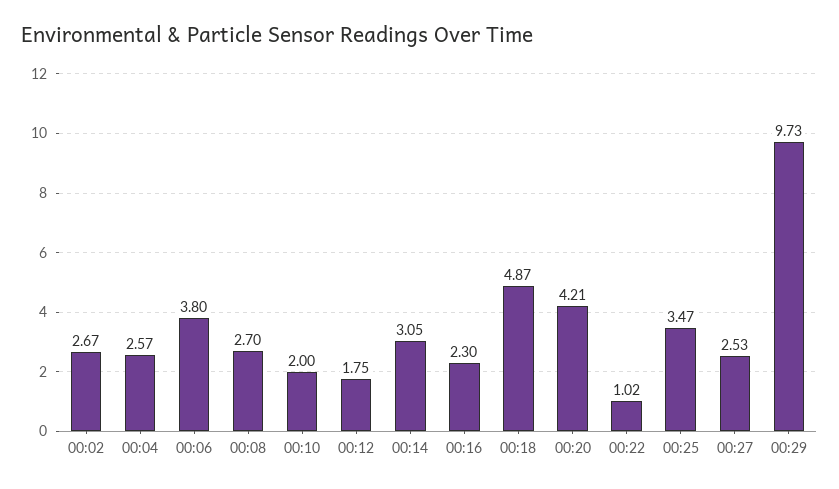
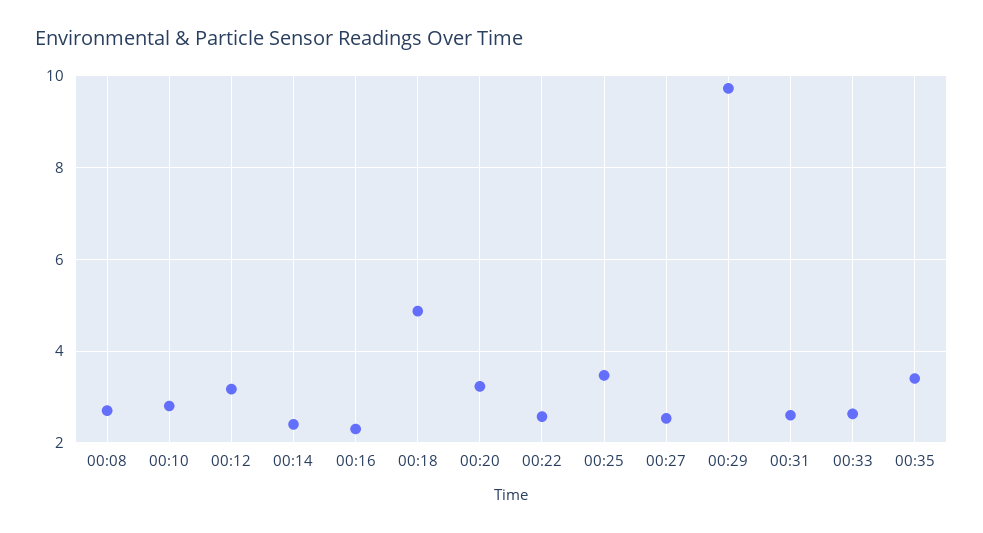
00:02: 2.67 -> none
00:04: 2.57 -> none
00:06: 3.8 -> none
00:10: 2 -> 2.8
00:12: 1.75 -> 3.2
00:14: 3.05 -> 2.4
00:20: 4.21 -> 3.2
00:22: 1.02 -> 2.6
00:31: none -> 2.6
00:33: none -> 2.6
00:35: none -> 3.4

